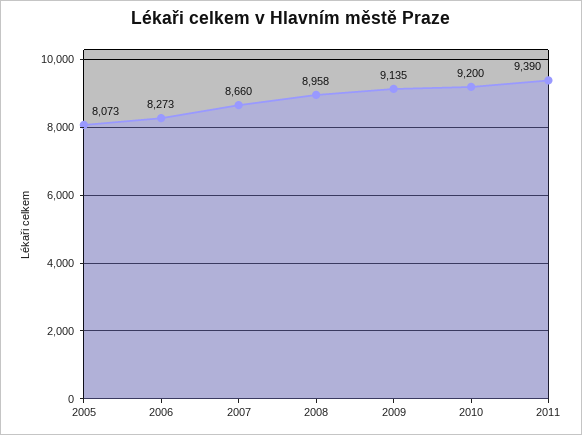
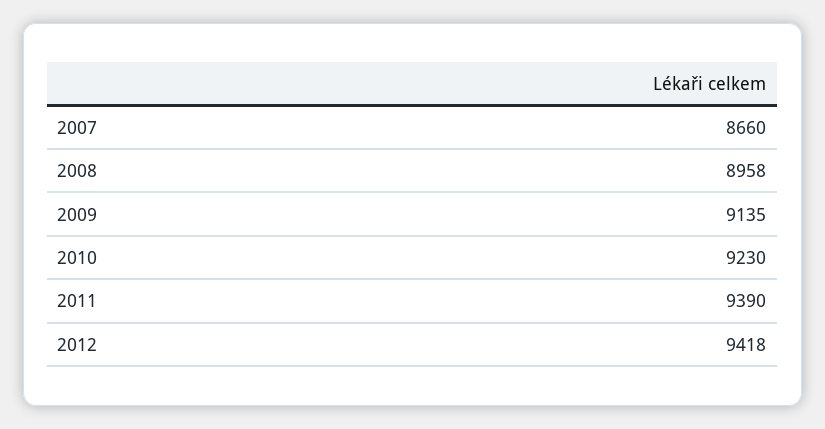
2005: 8073 -> none
2006: 8273 -> none
2010: 9200 -> 9230
2012: none -> 9418

